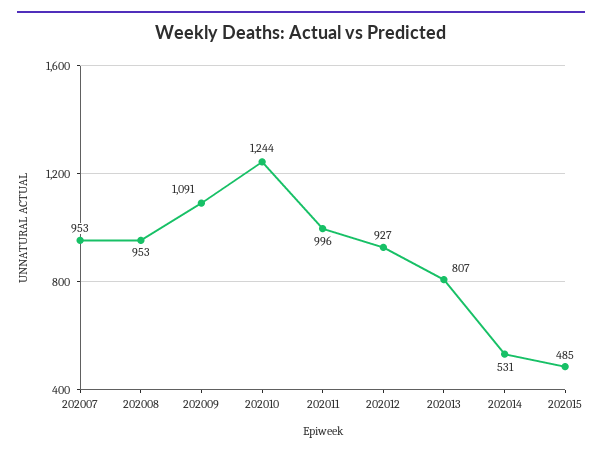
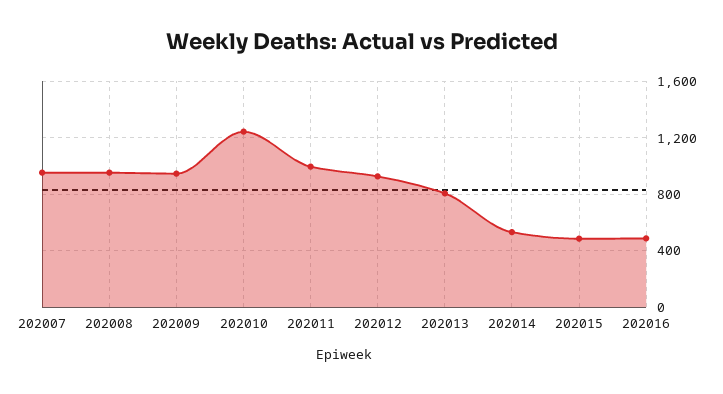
202009: 1091 -> 950
202016: none -> 500

